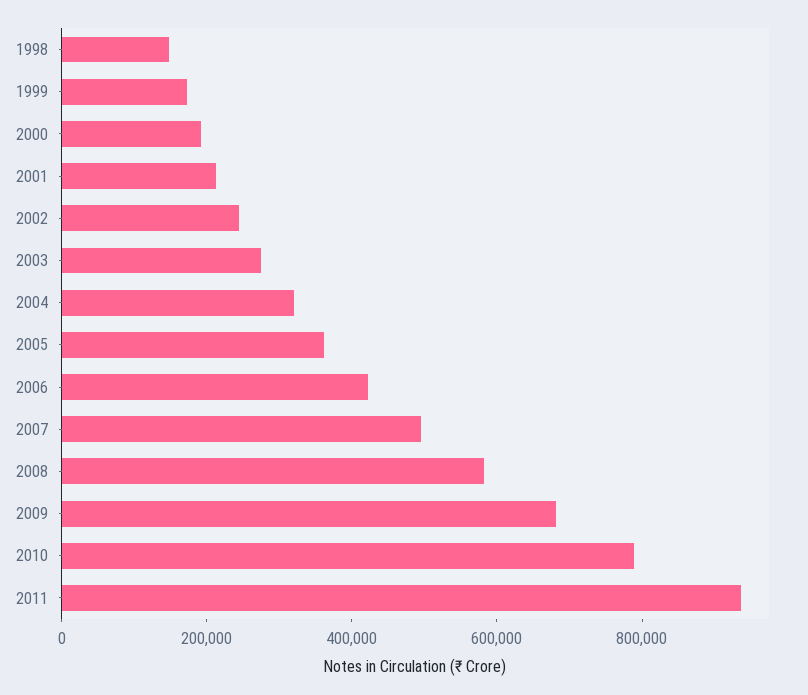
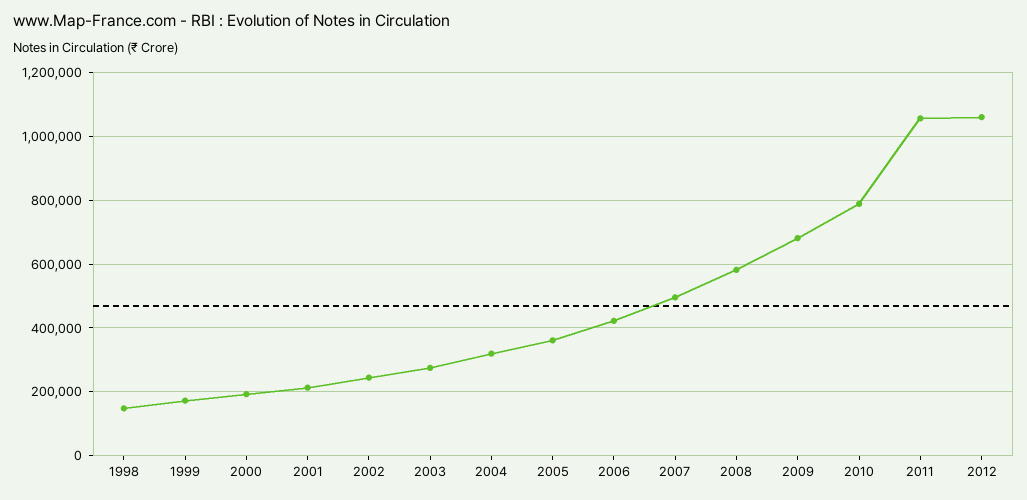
2011: 950000 -> 1060000
2012: none -> 1060000

